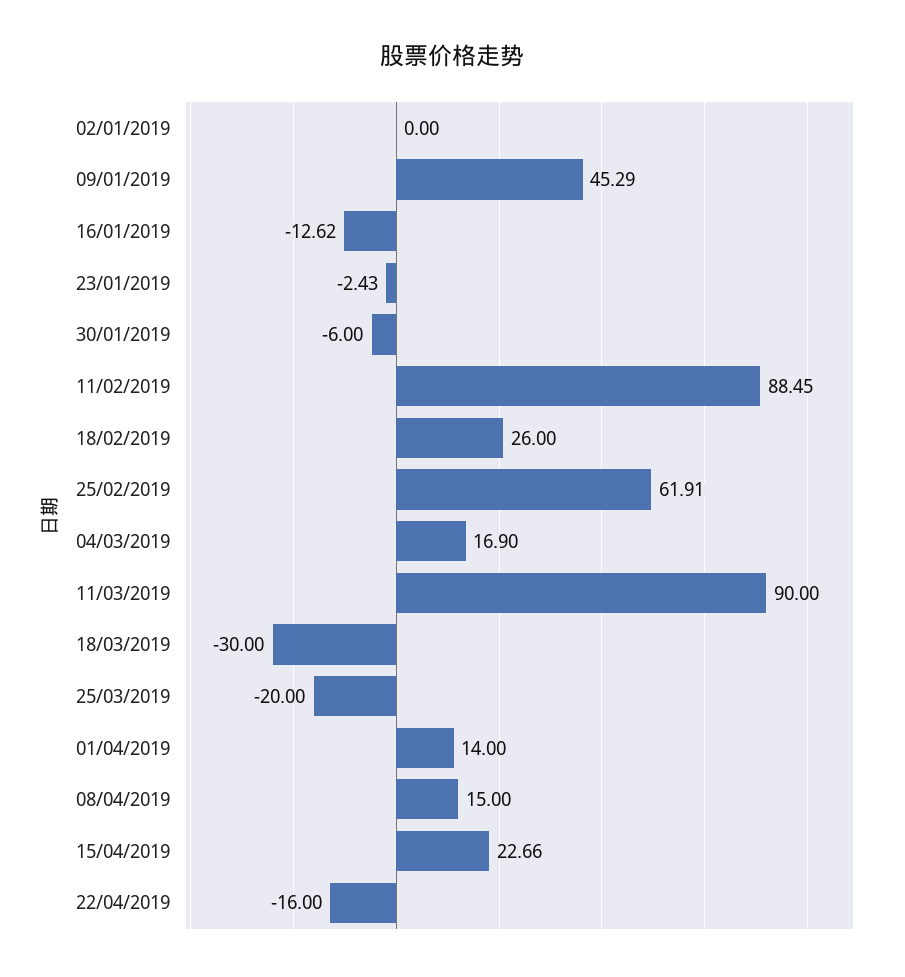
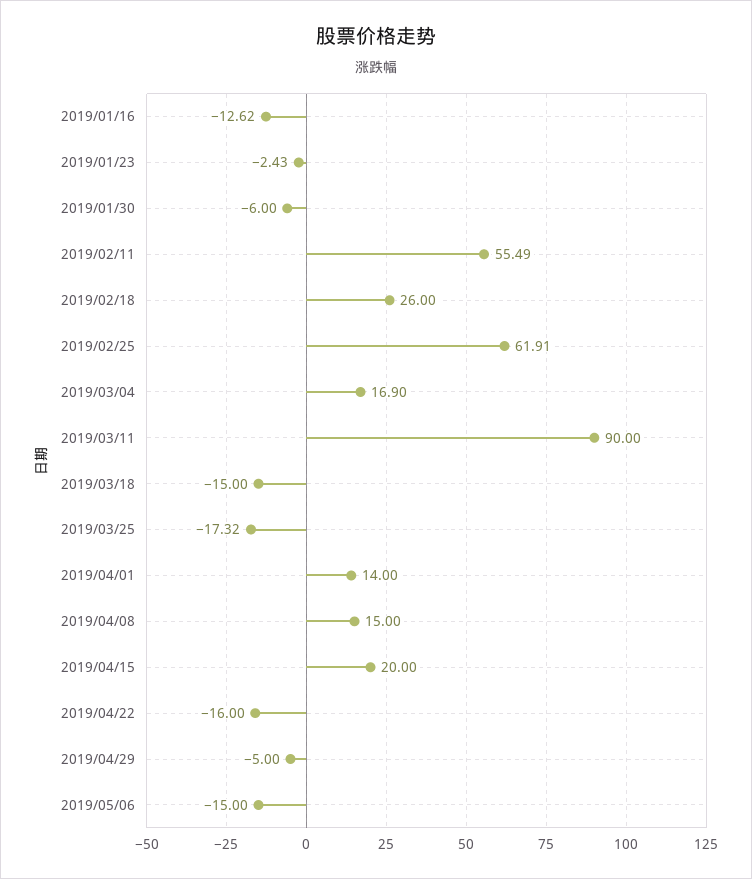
02/01/2019: 0 -> none
09/01/2019: 45.29 -> none
11/02/2019: 88.45 -> 55.49
18/03/2019: -30 -> -15
25/03/2019: -20 -> -17.32
15/04/2019: 22.66 -> 20
2019/04/29: none -> -5
2019/05/06: none -> -15

